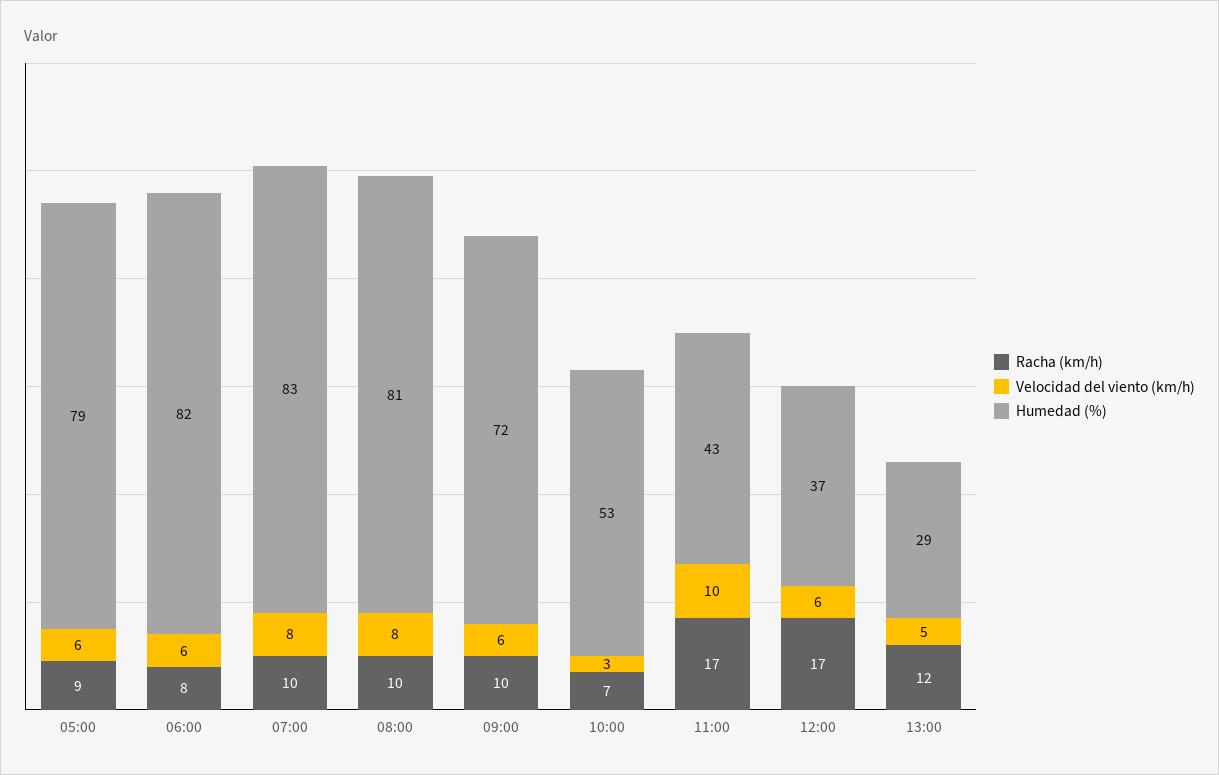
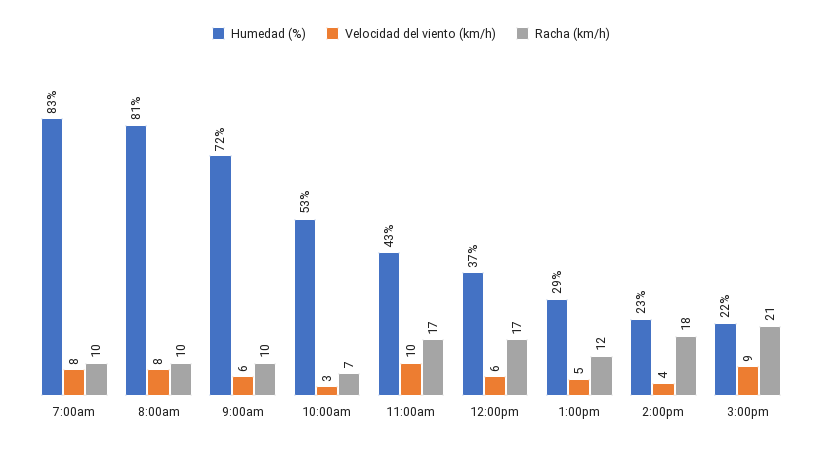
Racha (km/h), 05:00: 9 -> none
Velocidad del viento (km/h), 05:00: 6 -> none
Humedad (%), 05:00: 79 -> none
Racha (km/h), 06:00: 8 -> none
Velocidad del viento (km/h), 06:00: 6 -> none
Humedad (%), 06:00: 82 -> none
Humedad (%), 2:00pm: none -> 23
Velocidad del viento (km/h), 2:00pm: none -> 4
Racha (km/h), 2:00pm: none -> 18
Humedad (%), 3:00pm: none -> 22
Velocidad del viento (km/h), 3:00pm: none -> 9
Racha (km/h), 3:00pm: none -> 21

